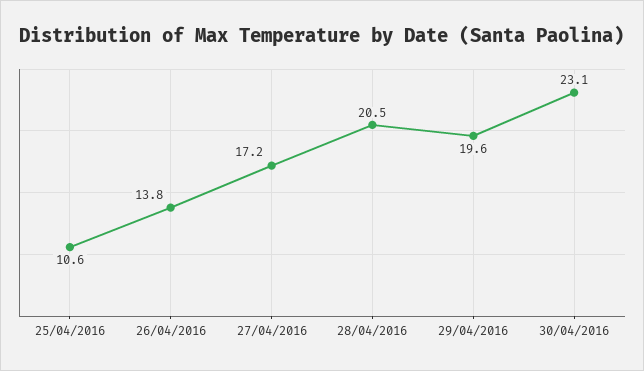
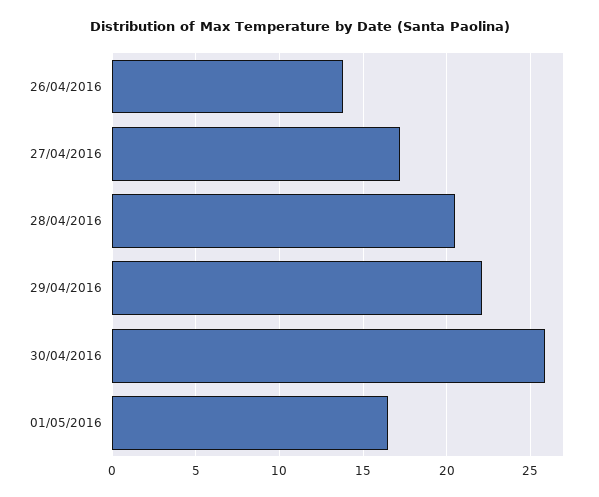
25/04/2016: 10.6 -> none
29/04/2016: 19.6 -> 22
30/04/2016: 23.1 -> 26
01/05/2016: none -> 16.5

